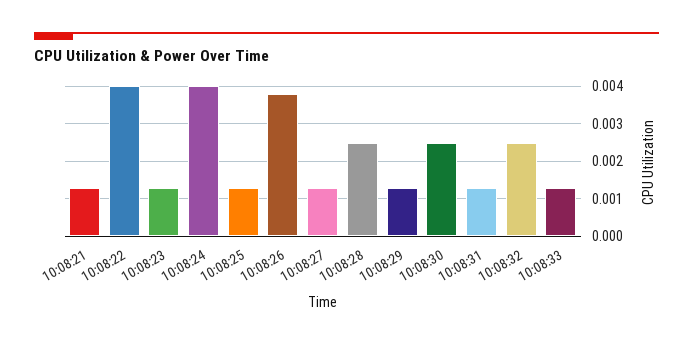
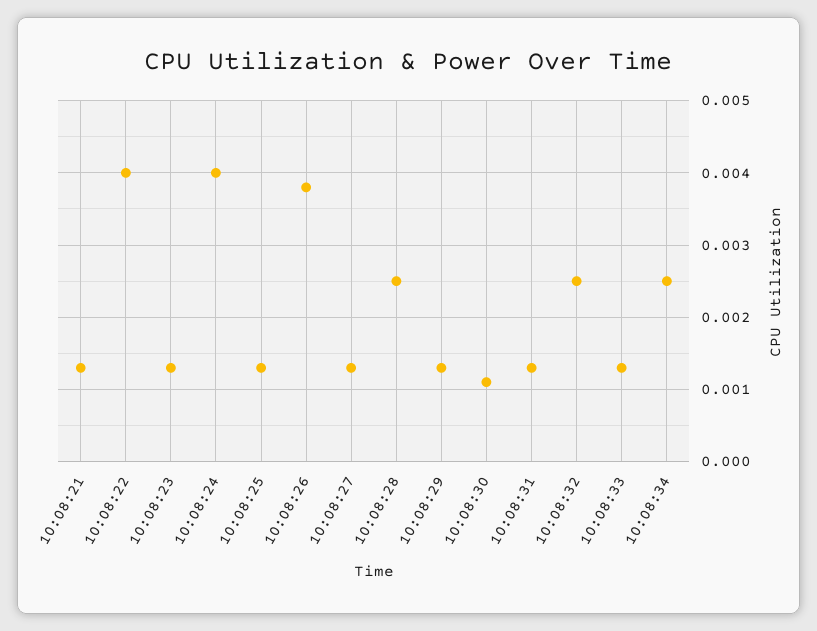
10:08:30: 0.0025 -> 0.0011
10:08:34: none -> 0.0025

